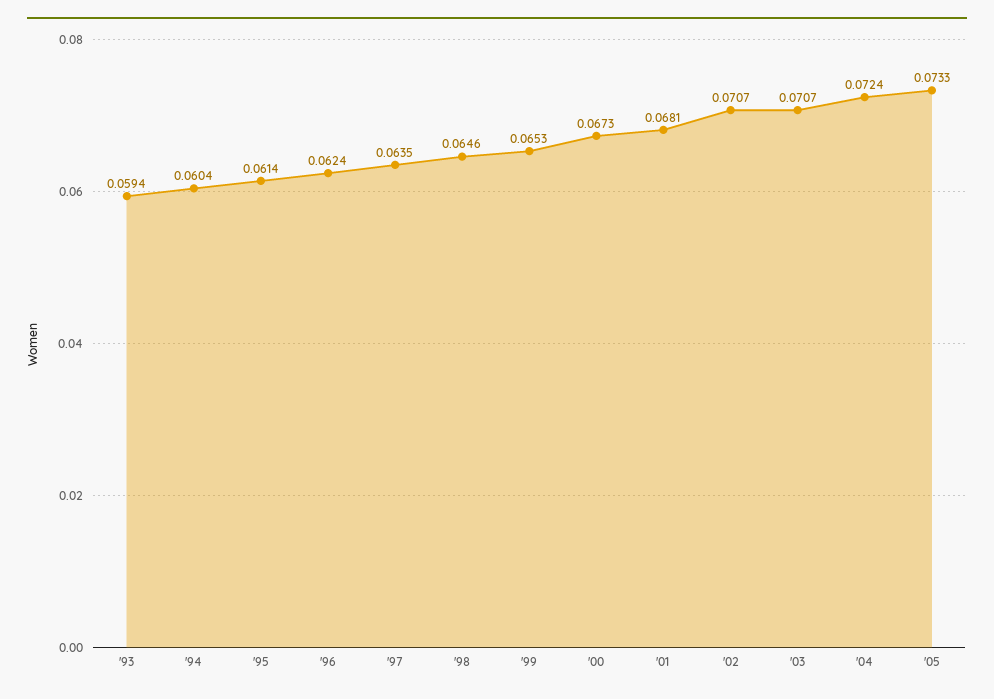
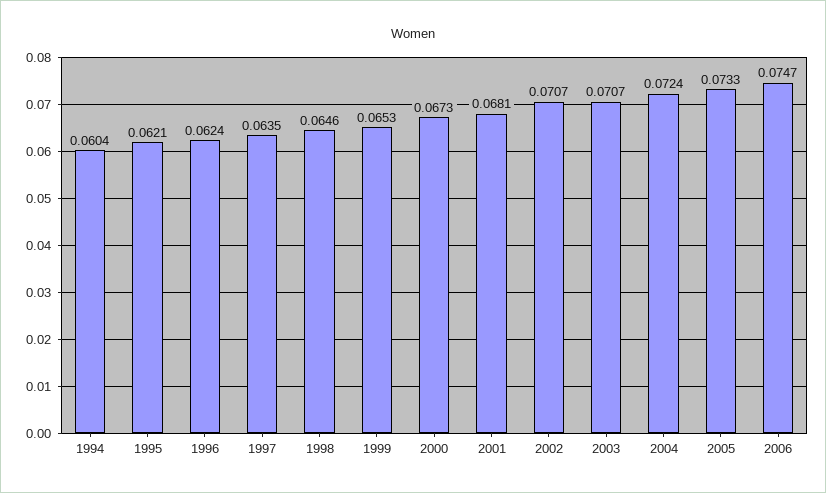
'93: 0.0594 -> none
'95: 0.0614 -> 0.0621
2006: none -> 0.0747

